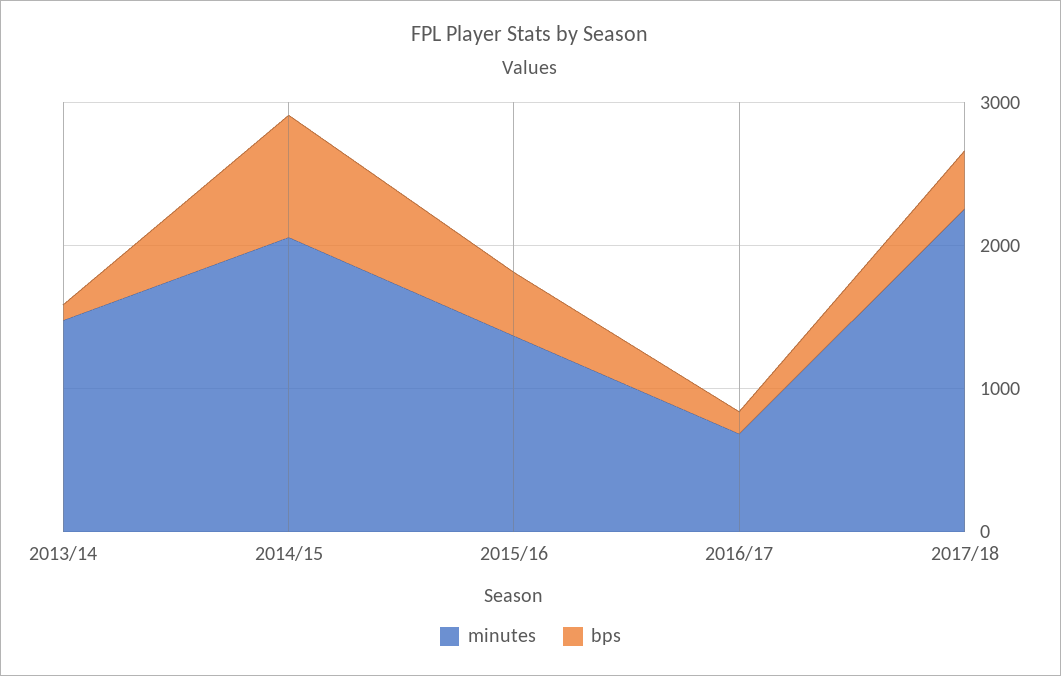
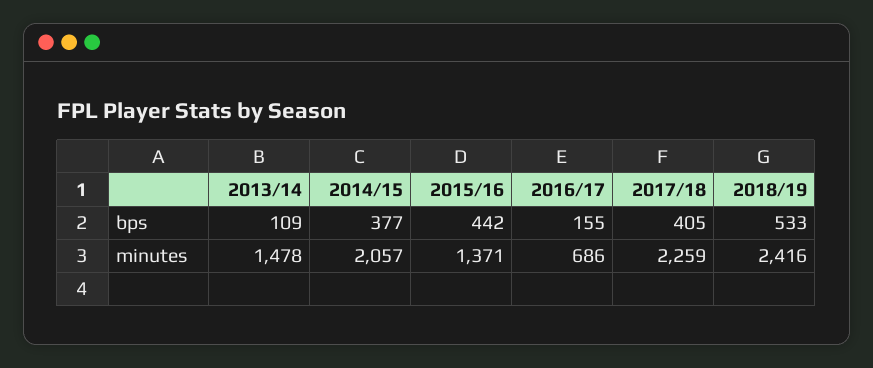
bps, 2014/15: 800 -> 377
bps, 2018/19: none -> 533
minutes, 2018/19: none -> 2416

